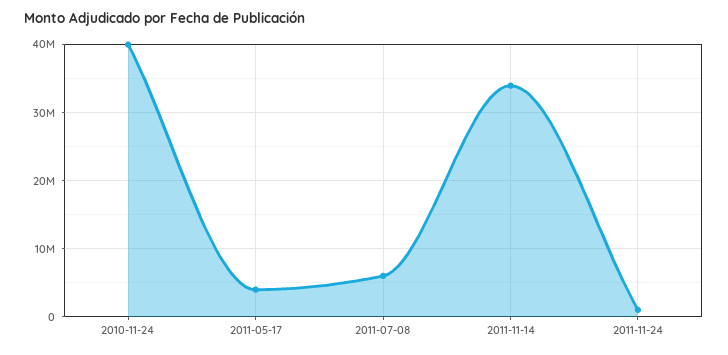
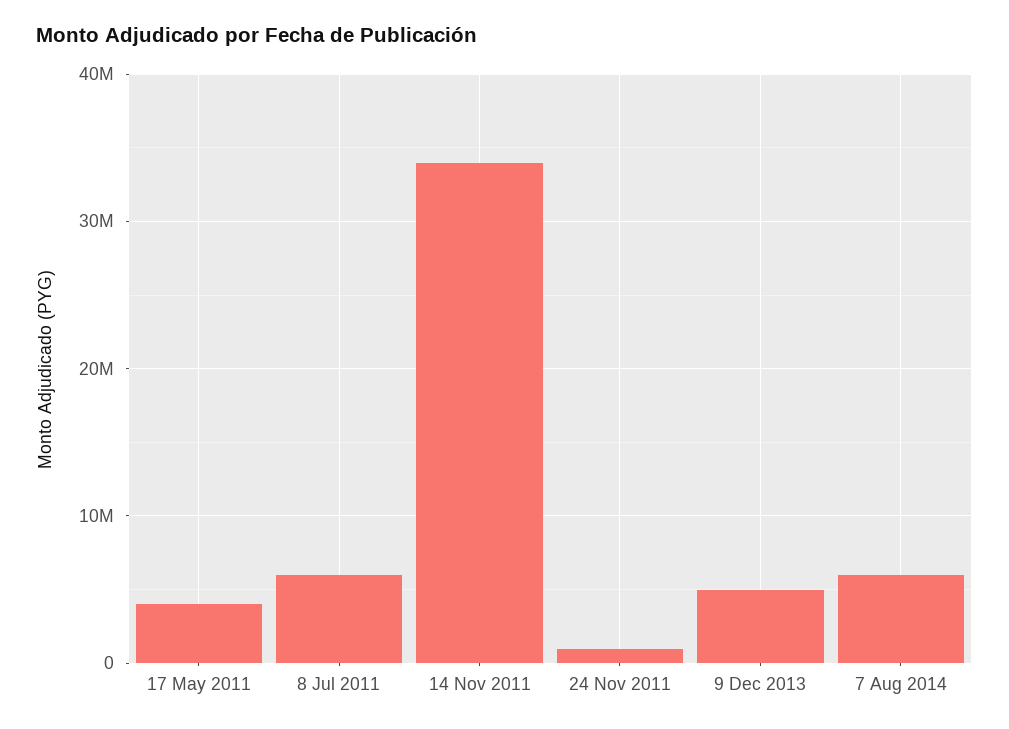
2010-11-24: 40000000 -> none
9 Dec 2013: none -> 5000000
7 Aug 2014: none -> 6000000

